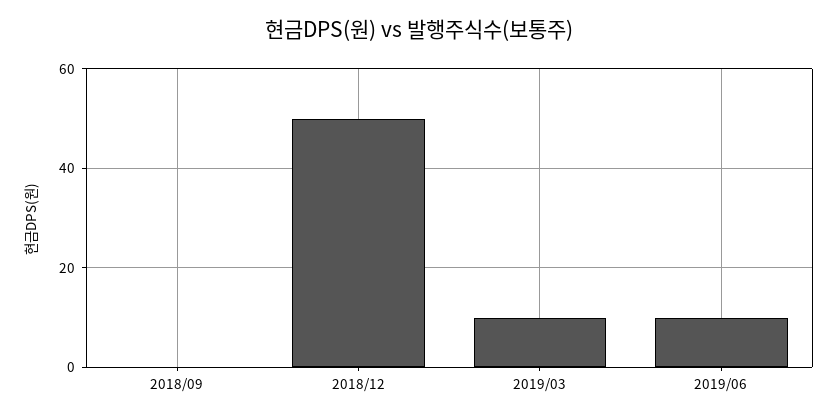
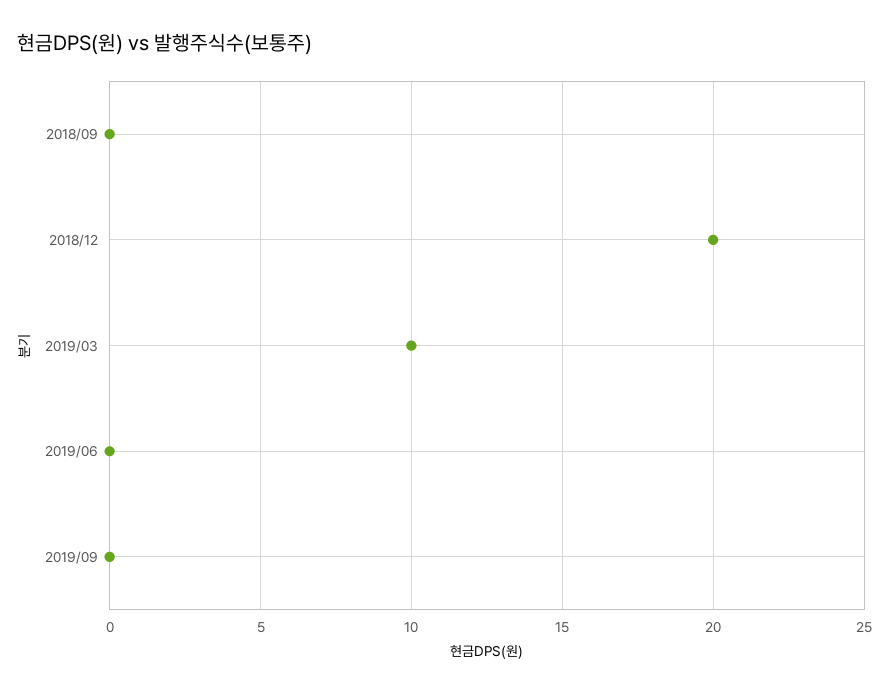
2018/12: 50 -> 20
2019/06: 10 -> 0
2019/09: none -> 0

